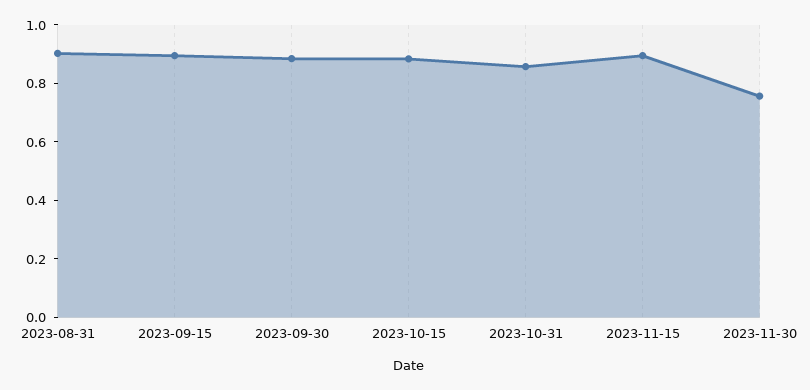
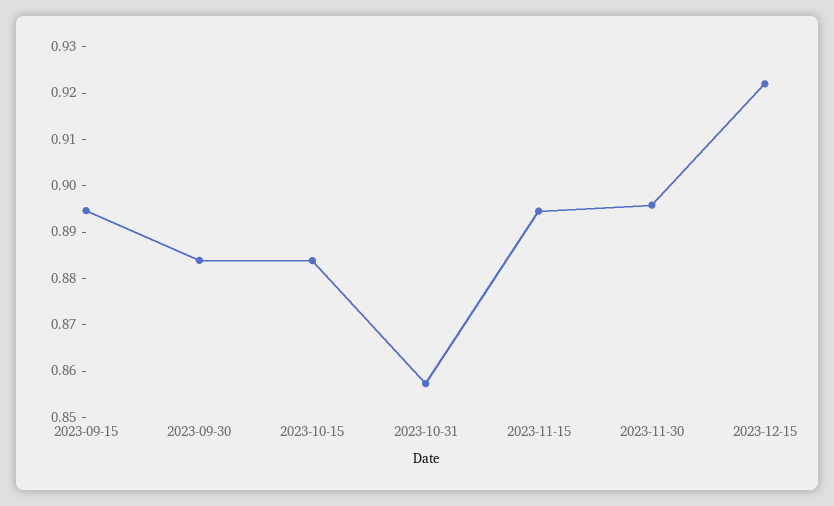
2023-08-31: 0.9 -> none
2023-11-30: 0.75 -> 0.896
2023-12-15: none -> 0.922

